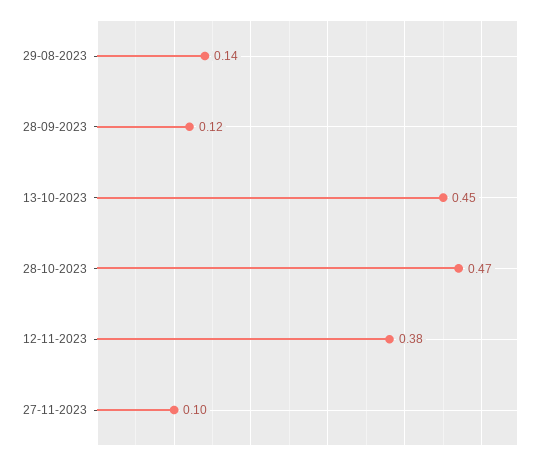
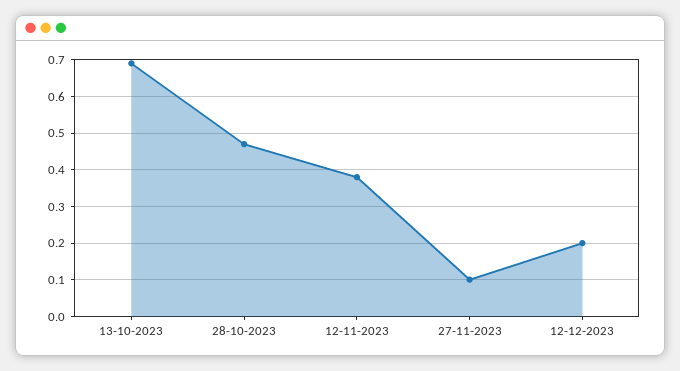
29-08-2023: 0.14 -> none
28-09-2023: 0.12 -> none
13-10-2023: 0.45 -> 0.7
12-12-2023: none -> 0.2

